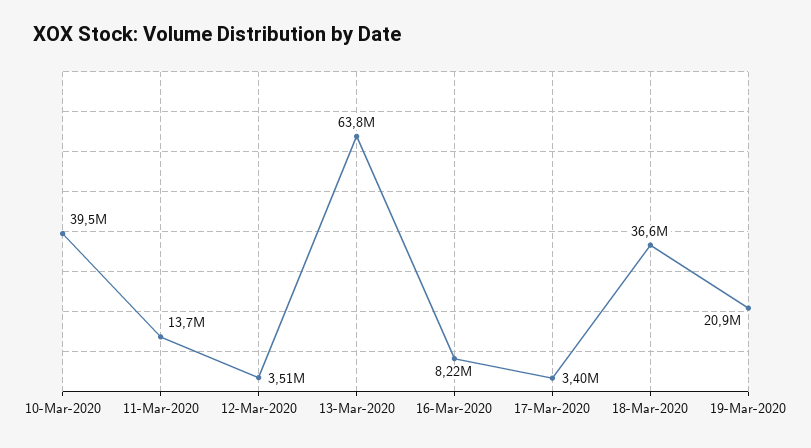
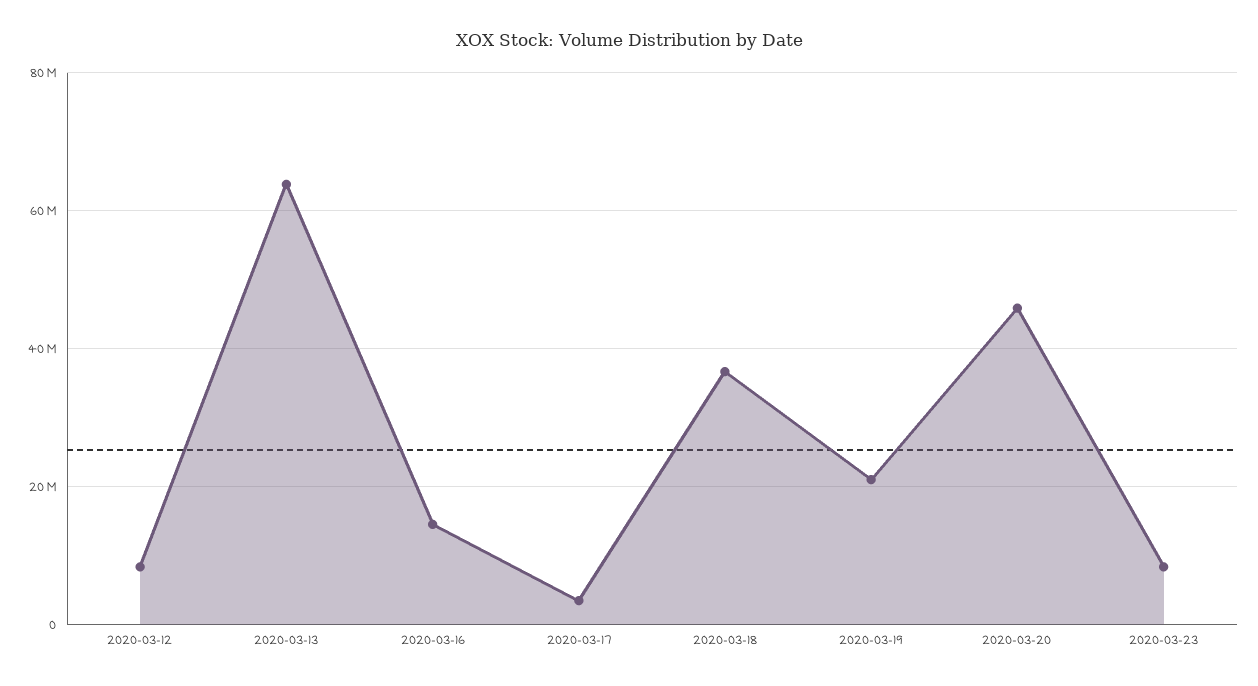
10-Mar-2020: 39500000 -> none
11-Mar-2020: 13700000 -> none
12-Mar-2020: 3510000 -> 8000000
16-Mar-2020: 8220000 -> 14000000
2020-03-20: none -> 46000000
2020-03-23: none -> 8000000

